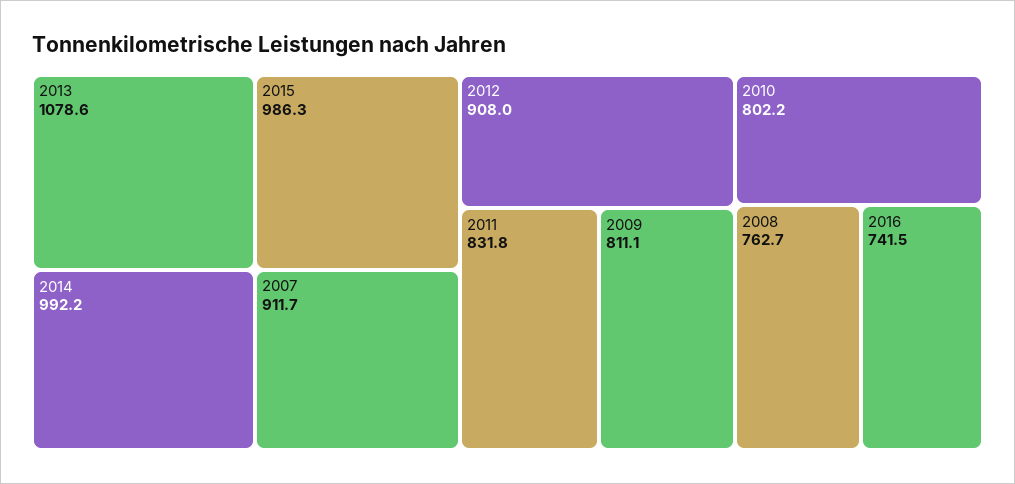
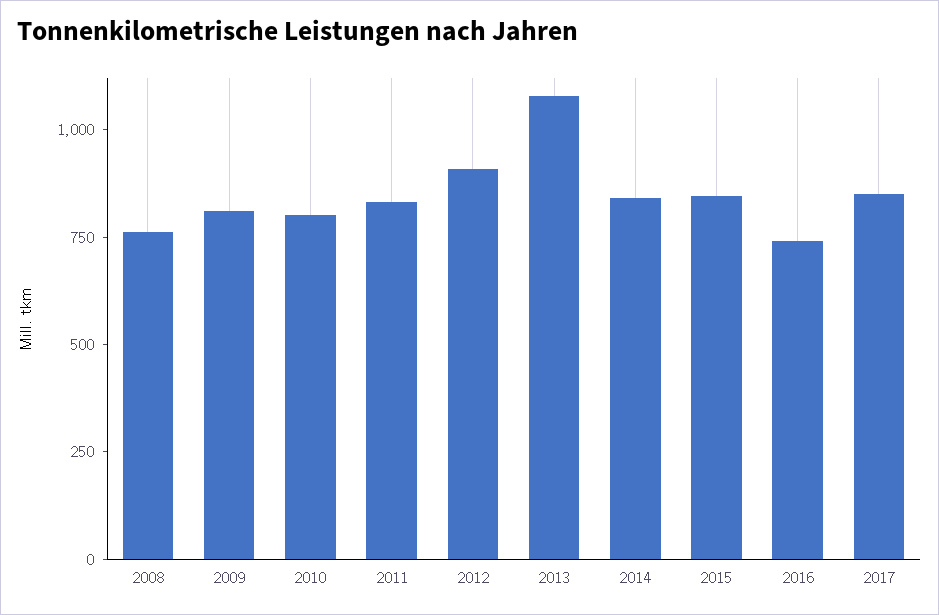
2014: 992.2 -> 850
2015: 986.3 -> 850
2007: 911.7 -> none
2017: none -> 850

